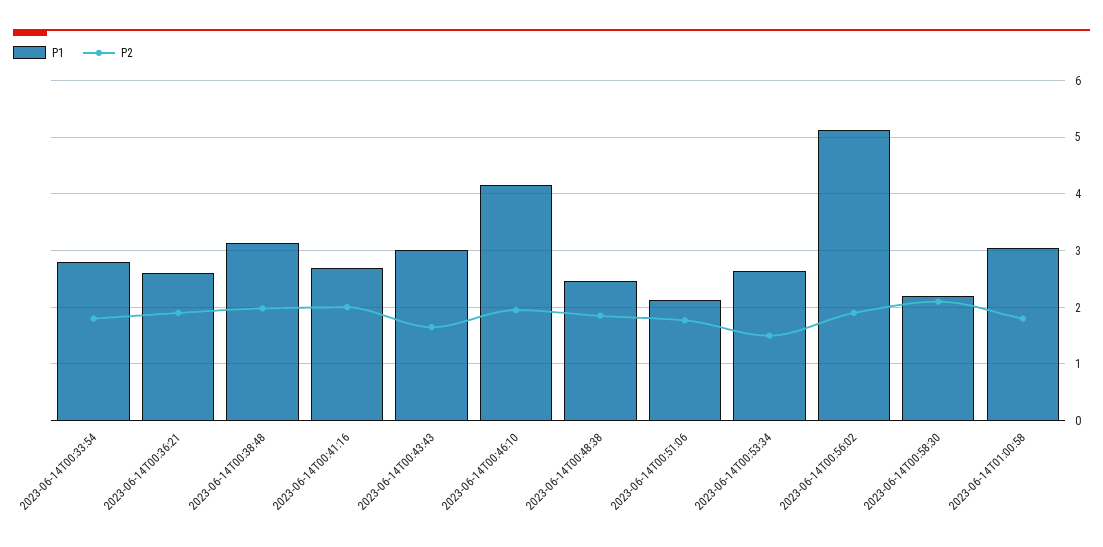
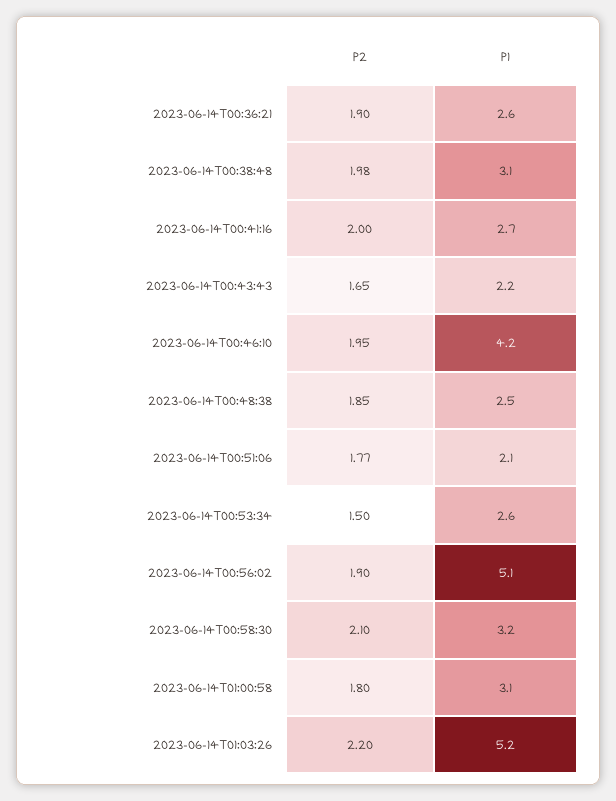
P1, 2023-06-14T00:33:54: 2.8 -> none
P2, 2023-06-14T00:33:54: 1.8 -> none
P1, 2023-06-14T00:43:43: 3 -> 2.2
P1, 2023-06-14T00:58:30: 2.2 -> 3.2
P2, 2023-06-14T01:03:26: none -> 2.2
P1, 2023-06-14T01:03:26: none -> 5.2

